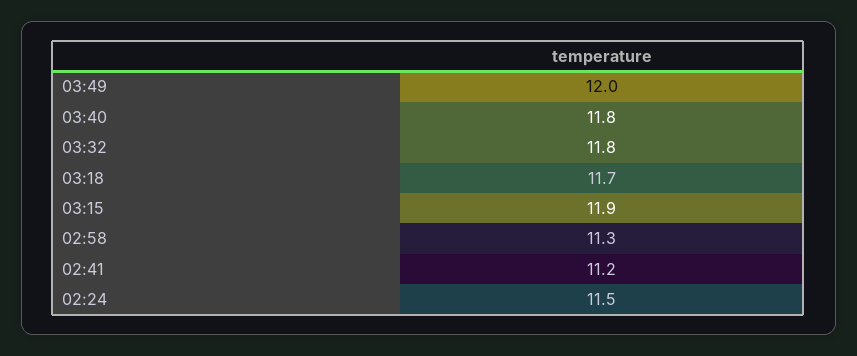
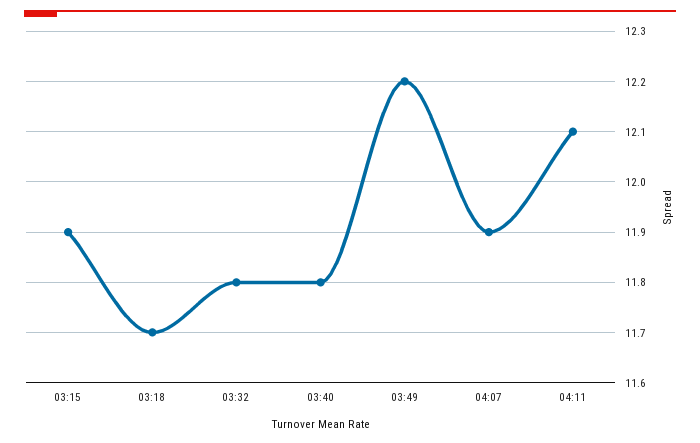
03:49: 12 -> 12.2
02:58: 11.3 -> none
02:41: 11.2 -> none
02:24: 11.5 -> none
04:07: none -> 11.9
04:11: none -> 12.1

